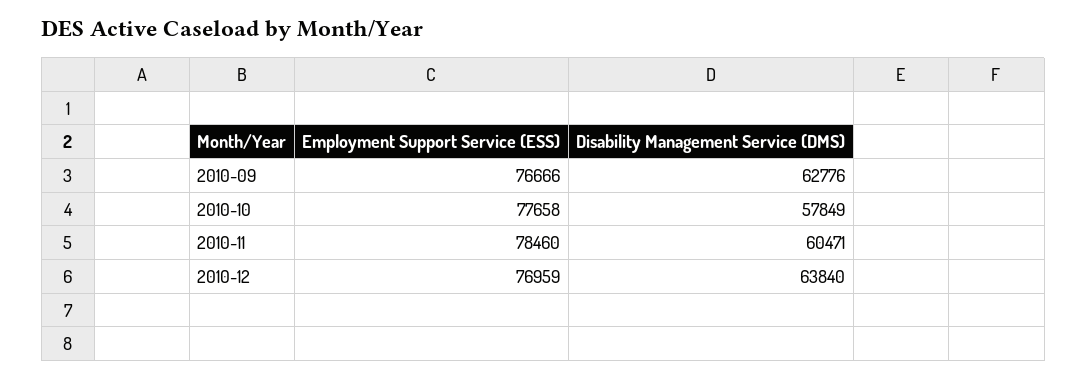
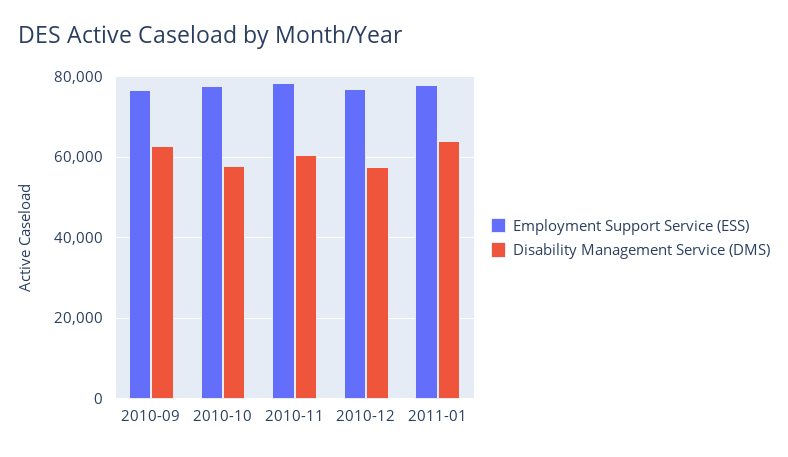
Disability Management Service (DMS), 2010-12: 63840 -> 58000
Employment Support Service (ESS), 2011-01: none -> 78000
Disability Management Service (DMS), 2011-01: none -> 64000

